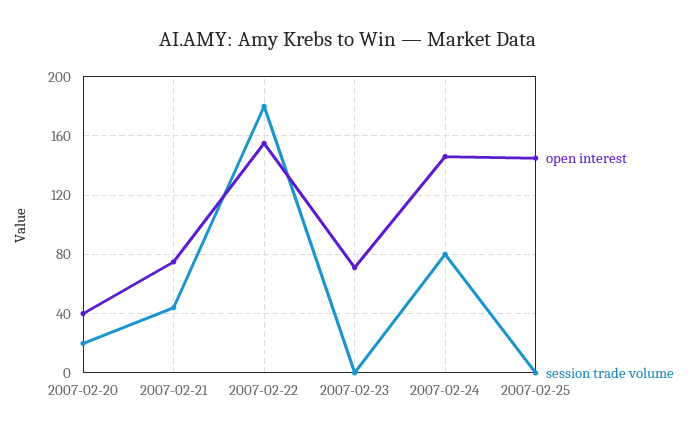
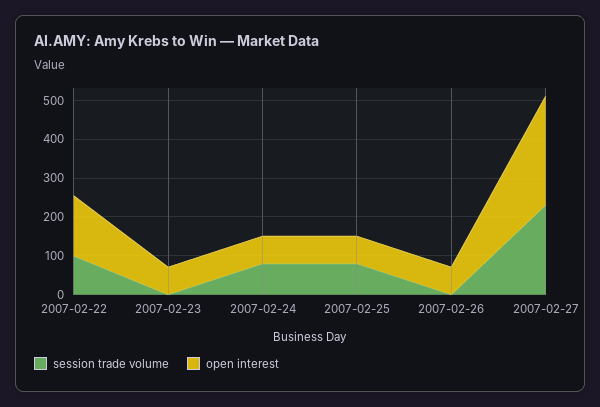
open interest, 2007-02-20: 40 -> none
session trade volume, 2007-02-20: 20 -> none
open interest, 2007-02-21: 75 -> none
session trade volume, 2007-02-21: 45 -> none
session trade volume, 2007-02-22: 180 -> 100
open interest, 2007-02-24: 145 -> 75
open interest, 2007-02-25: 145 -> 75
session trade volume, 2007-02-25: 0 -> 75
session trade volume, 2007-02-26: none -> 0
open interest, 2007-02-26: none -> 75
session trade volume, 2007-02-27: none -> 225
open interest, 2007-02-27: none -> 275

